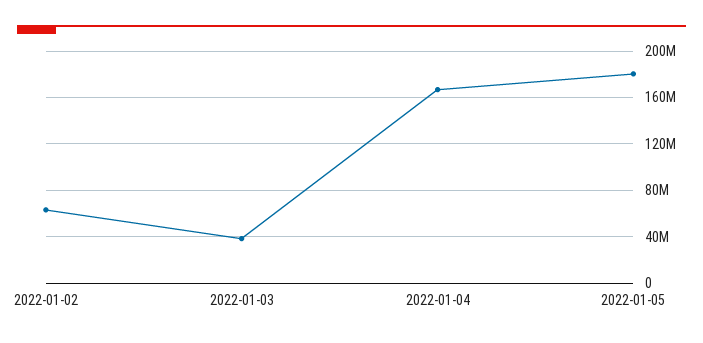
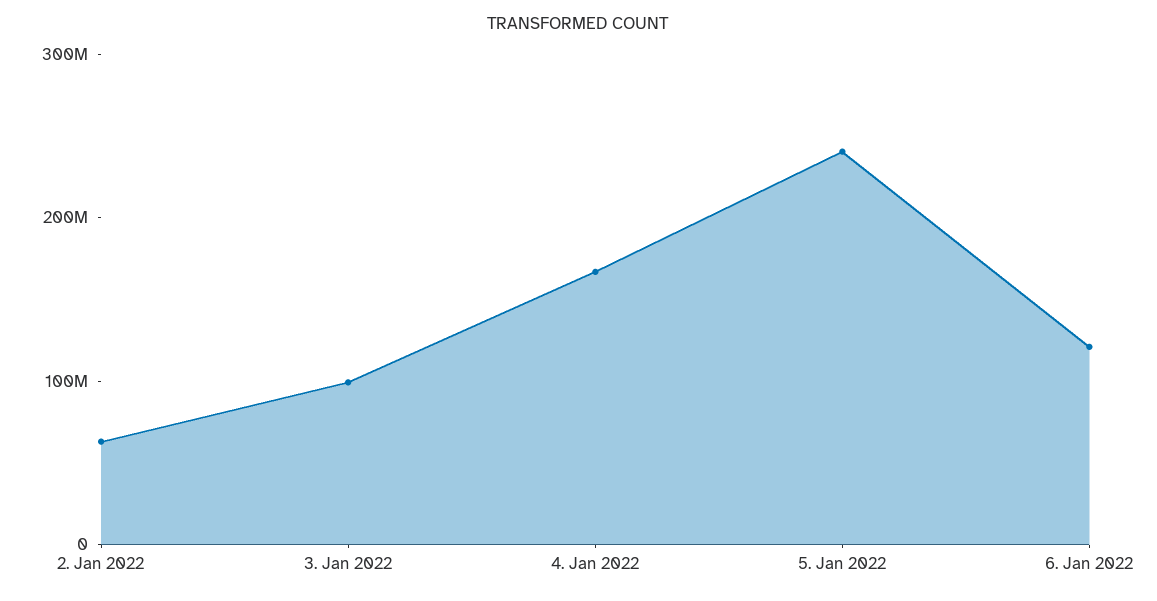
2022-01-03: 40000000 -> 100000000
2022-01-05: 180000000 -> 240000000
6. Jan 2022: none -> 120000000

